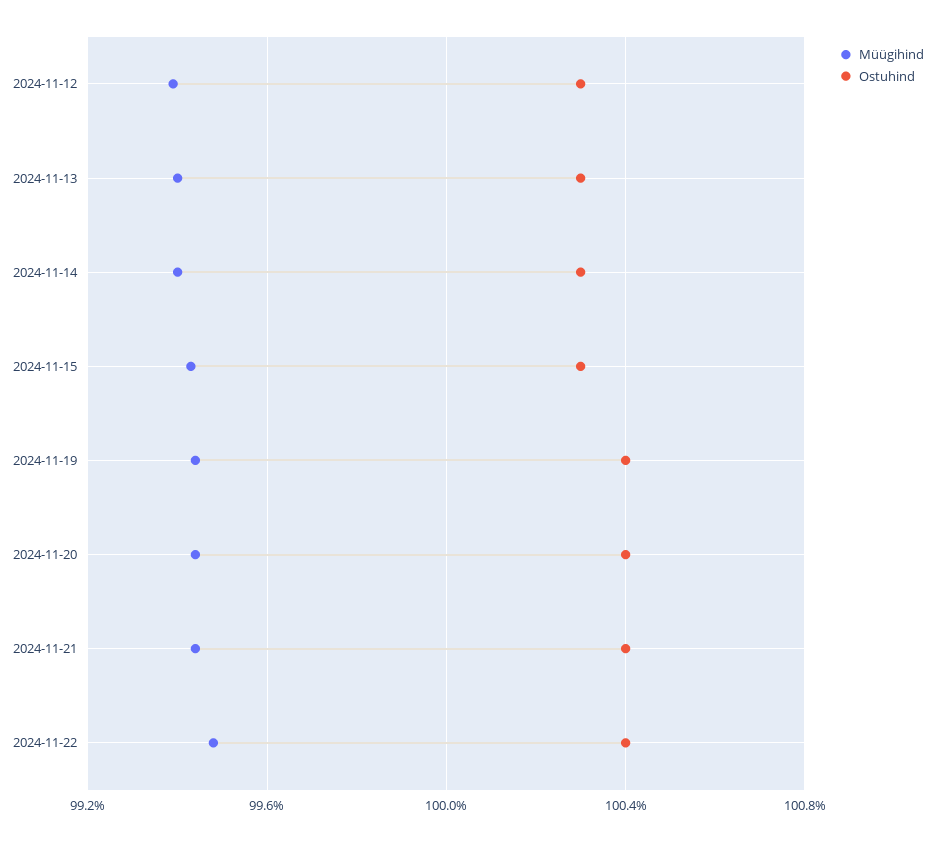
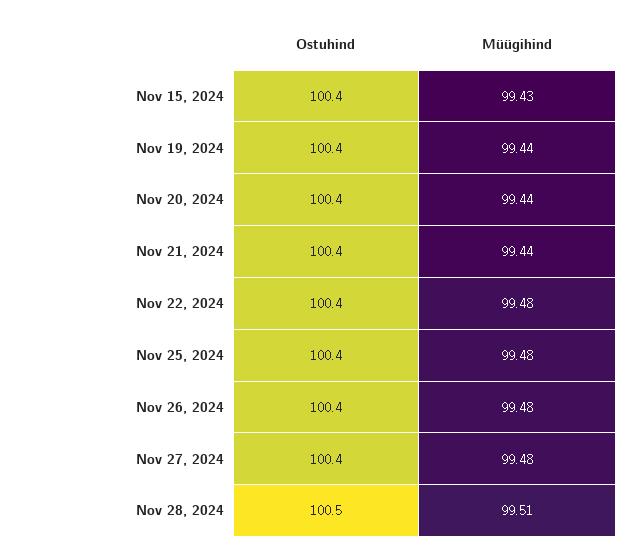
Müügihind, 2024-11-12: 99.4 -> none
Ostuhind, 2024-11-12: 100.3 -> none
Müügihind, 2024-11-13: 99.4 -> none
Ostuhind, 2024-11-13: 100.3 -> none
Müügihind, 2024-11-14: 99.4 -> none
Ostuhind, 2024-11-14: 100.3 -> none
Ostuhind, 2024-11-15: 100.3 -> 100.4
Ostuhind, Nov 25, 2024: none -> 100.4
Müügihind, Nov 25, 2024: none -> 99.48
Ostuhind, Nov 26, 2024: none -> 100.4
Müügihind, Nov 26, 2024: none -> 99.48
Ostuhind, Nov 27, 2024: none -> 100.4
Müügihind, Nov 27, 2024: none -> 99.48
Ostuhind, Nov 28, 2024: none -> 100.5
Müügihind, Nov 28, 2024: none -> 99.51

